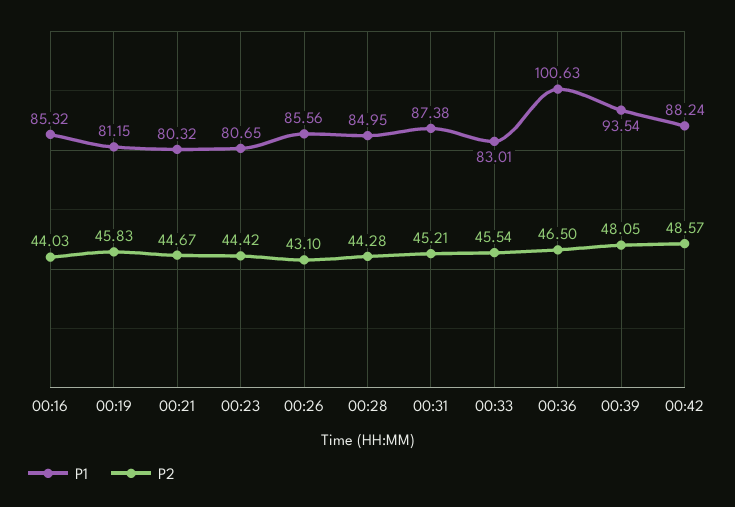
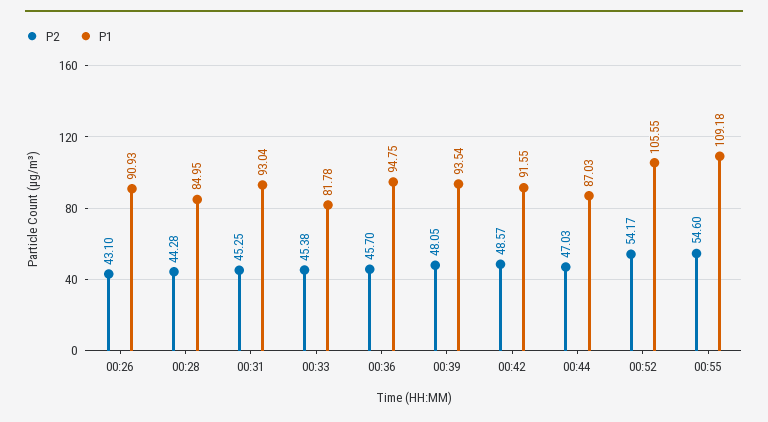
P1, 00:16: 85.32 -> none
P2, 00:16: 44.03 -> none
P1, 00:19: 81.15 -> none
P2, 00:19: 45.83 -> none
P1, 00:21: 80.32 -> none
P2, 00:21: 44.67 -> none
P1, 00:23: 80.65 -> none
P2, 00:23: 44.42 -> none
P1, 00:26: 85.56 -> 90.93
P1, 00:31: 87.38 -> 93.04
P2, 00:31: 45.21 -> 45.25
P1, 00:33: 83.01 -> 81.78
P2, 00:33: 45.54 -> 45.38
P1, 00:36: 100.63 -> 94.75
P2, 00:36: 46.5 -> 45.7
P1, 00:42: 88.24 -> 91.55
P2, 00:44: none -> 47.03
P1, 00:44: none -> 87.03
P2, 00:52: none -> 54.17
P1, 00:52: none -> 105.55
P2, 00:55: none -> 54.6
P1, 00:55: none -> 109.18

